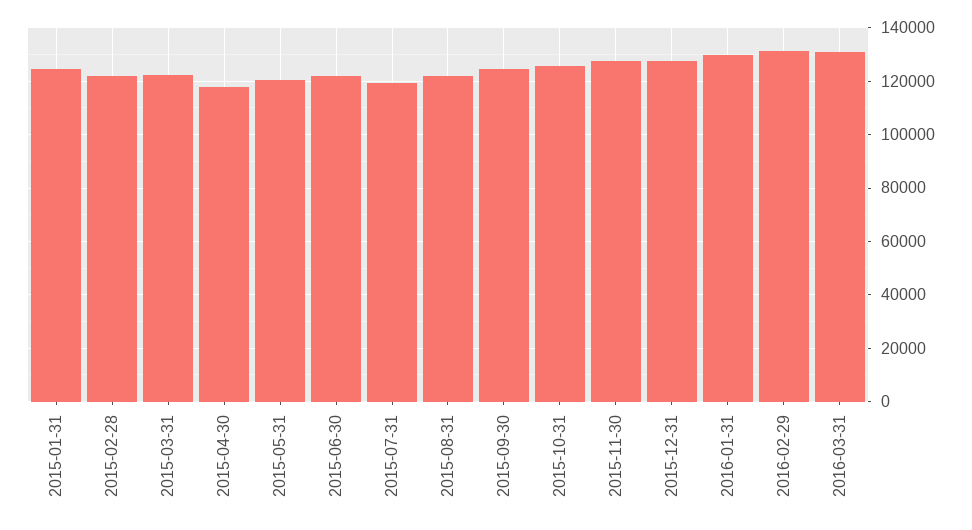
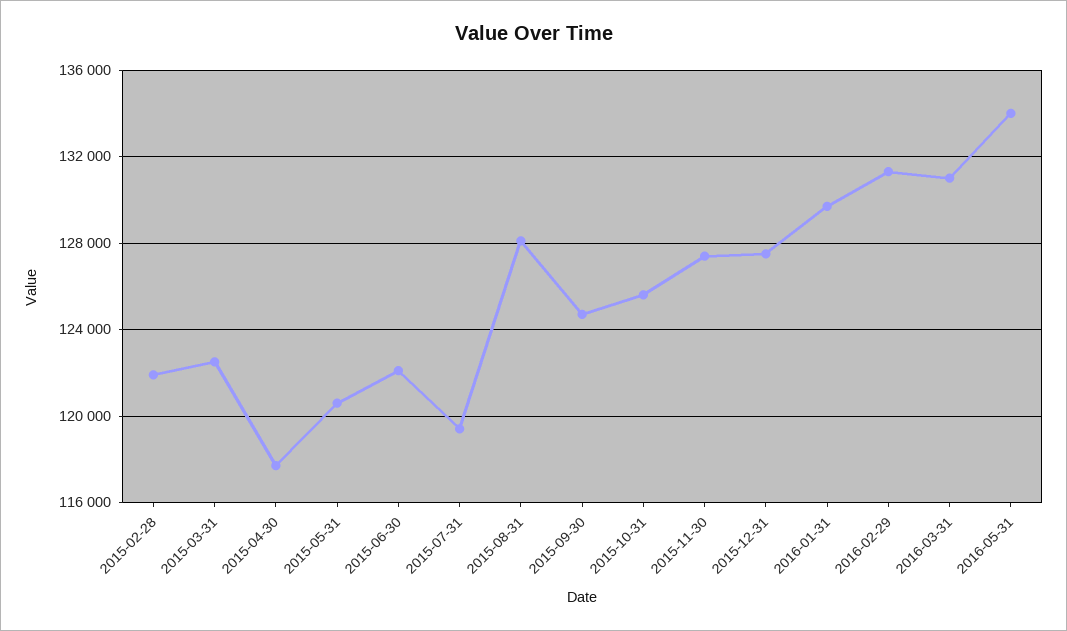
2015-01-31: 125000 -> none
2015-08-31: 122500 -> 128000
2016-05-31: none -> 134000

